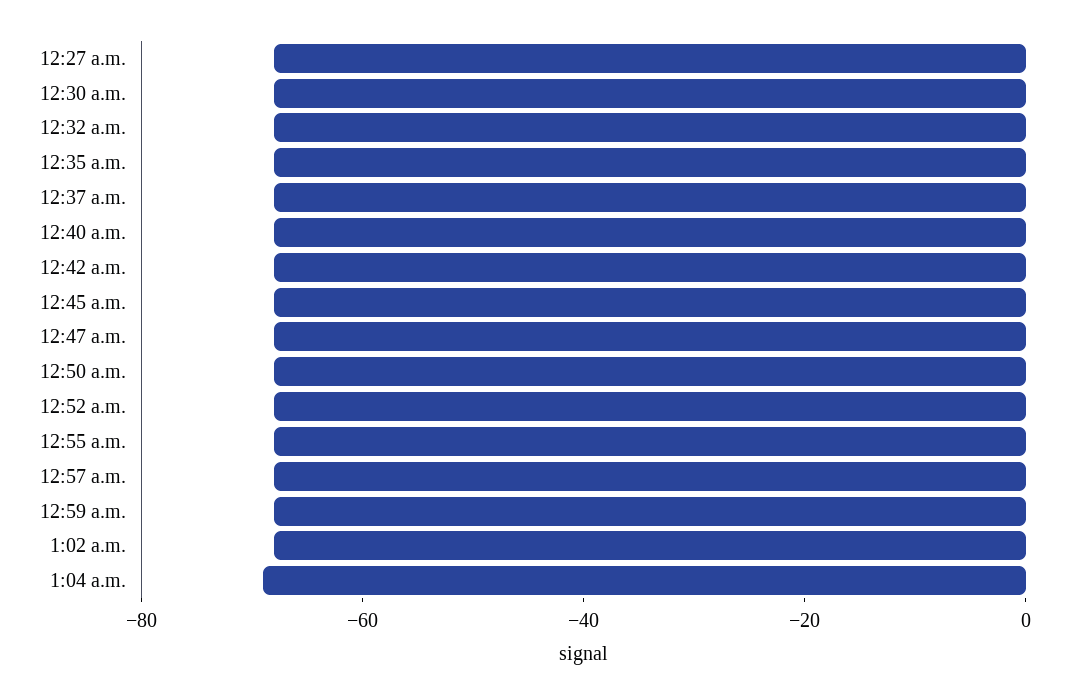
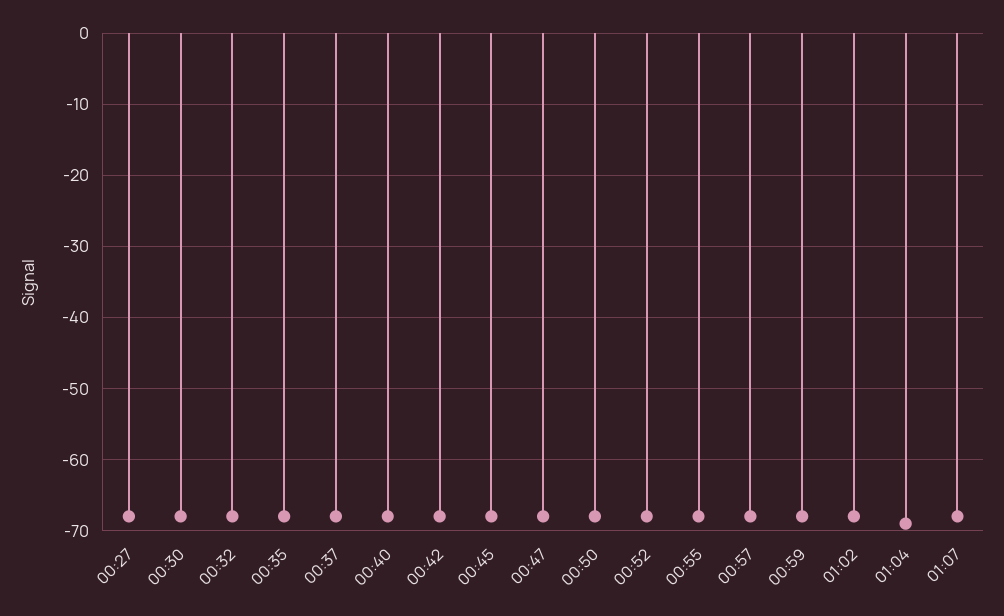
01:07: none -> -68

